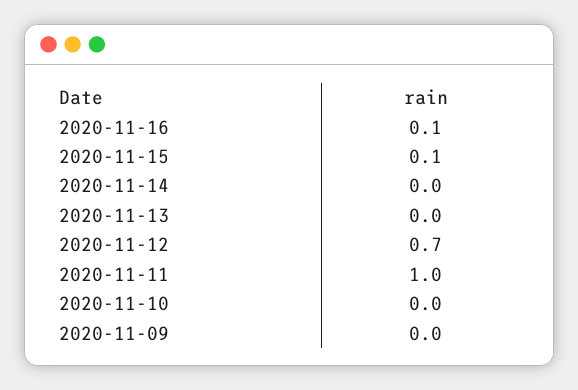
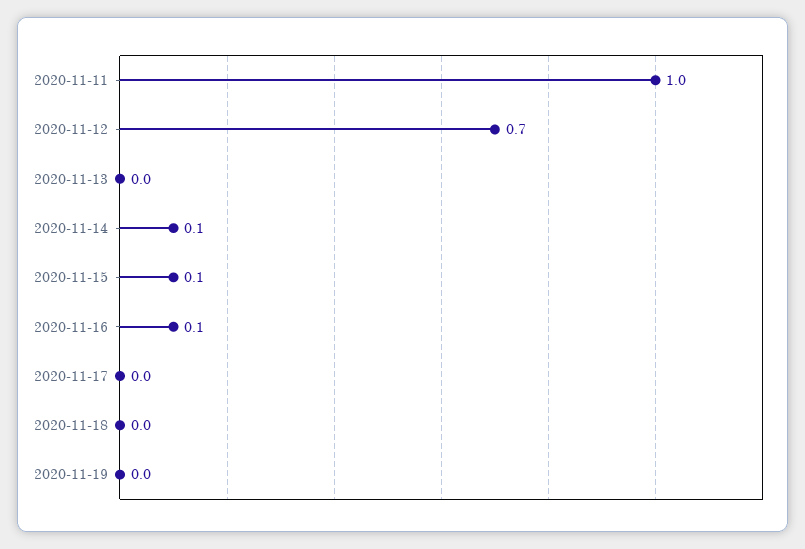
2020-11-14: 0 -> 0.1
2020-11-10: 0 -> none
2020-11-09: 0 -> none
2020-11-17: none -> 0
2020-11-18: none -> 0
2020-11-19: none -> 0

